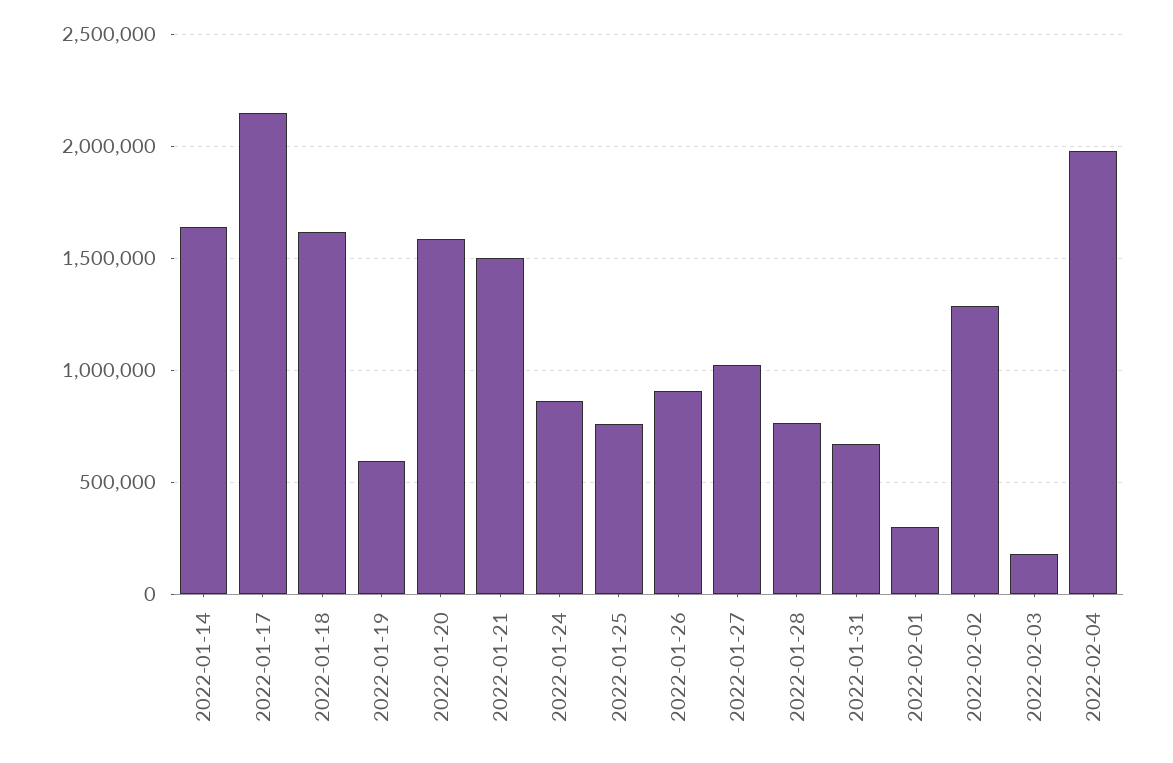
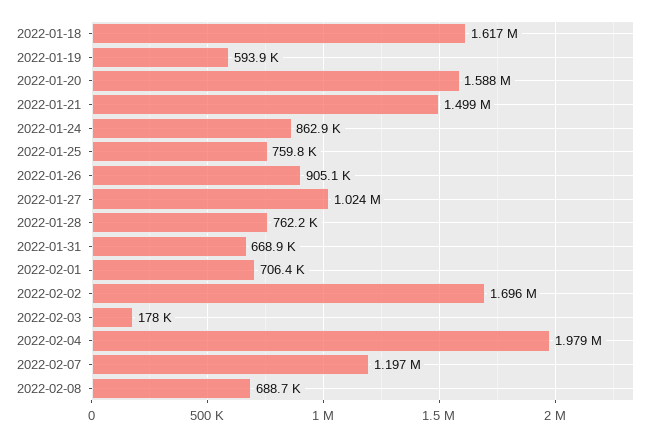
2022-01-14: 1650000 -> none
2022-01-17: 2150000 -> none
2022-02-01: 300000 -> 706400
2022-02-02: 1300000 -> 1696000
2022-02-07: none -> 1197000
2022-02-08: none -> 688700

